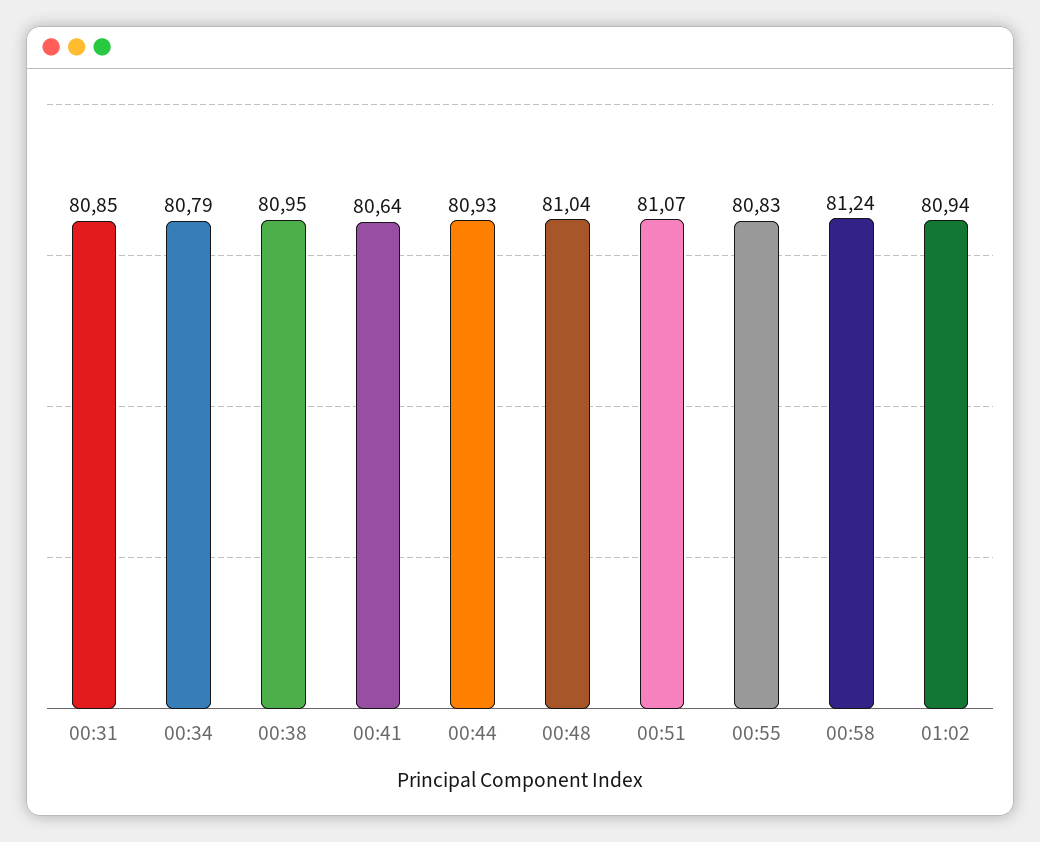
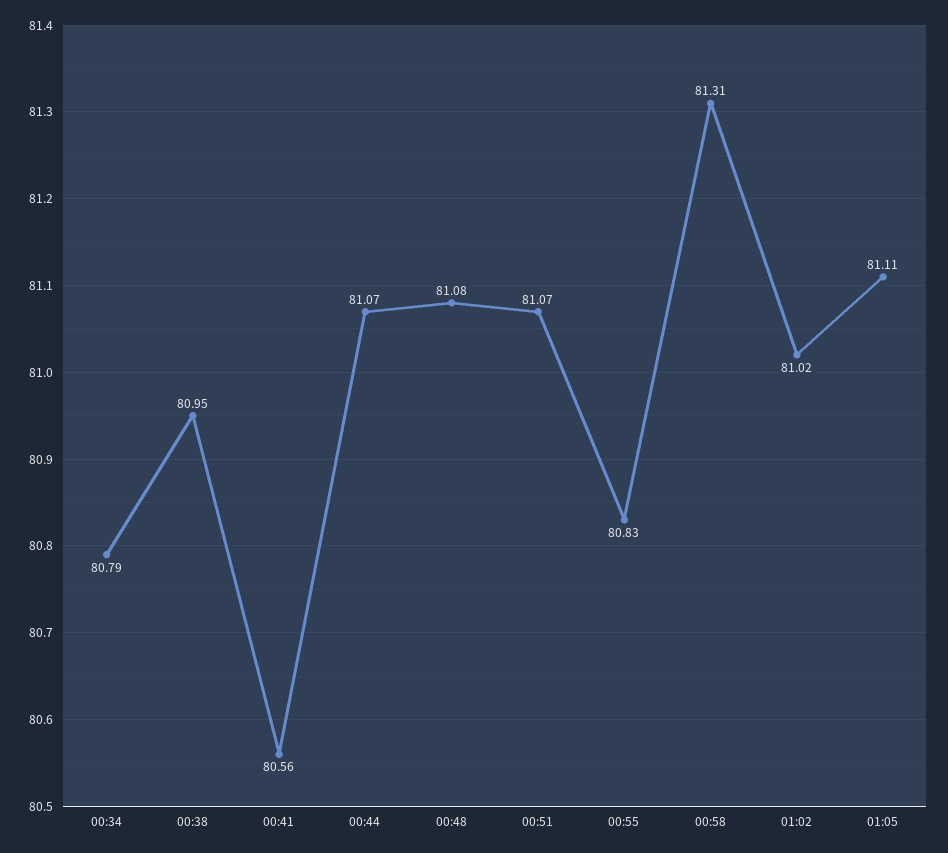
00:31: 80.85 -> none
00:41: 80.64 -> 80.56
00:44: 80.93 -> 81.07
00:48: 81.04 -> 81.08
00:58: 81.24 -> 81.31
01:02: 80.94 -> 81.02
01:05: none -> 81.11

